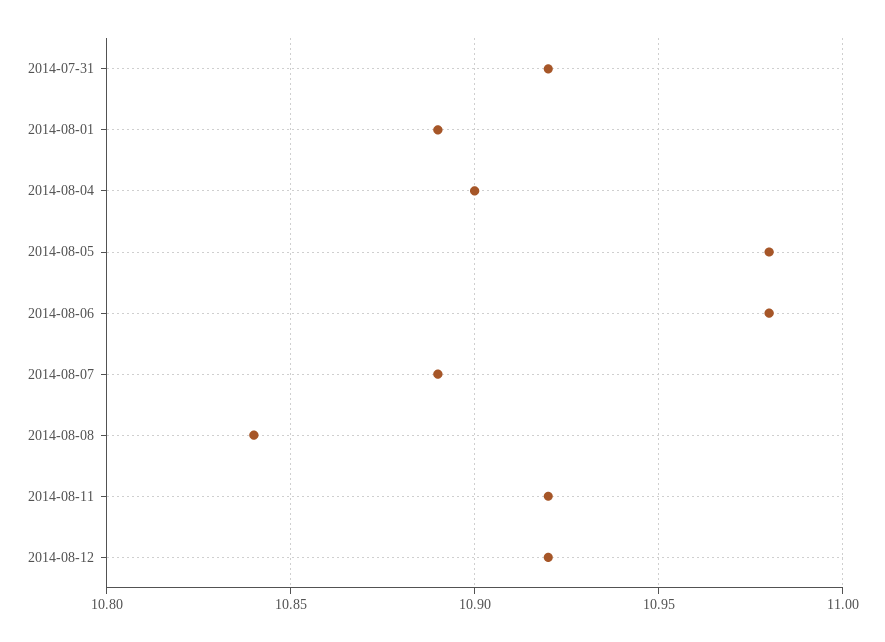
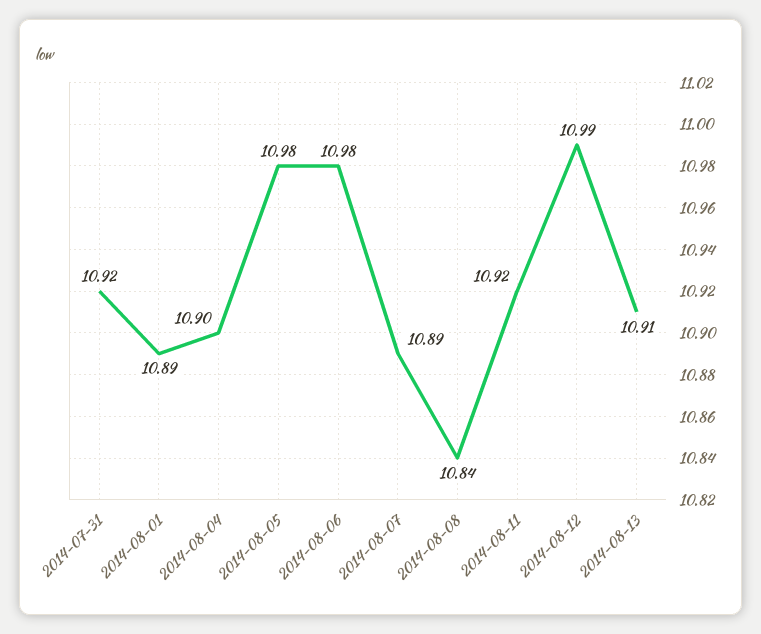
2014-08-12: 10.92 -> 10.99
2014-08-13: none -> 10.91

